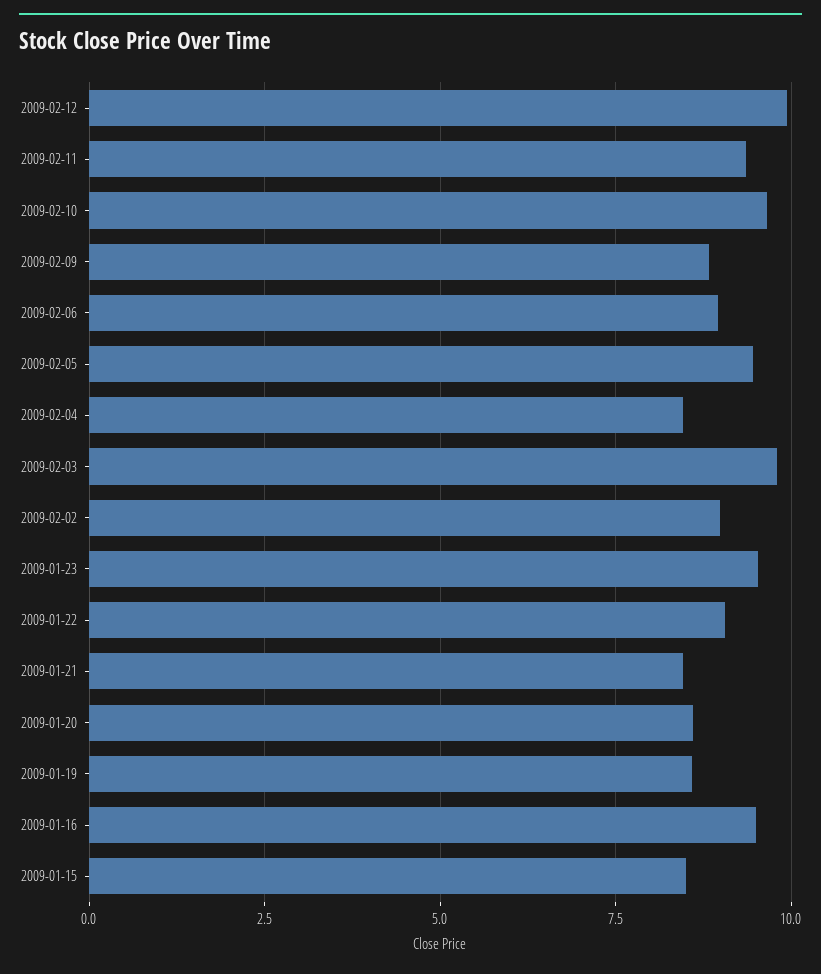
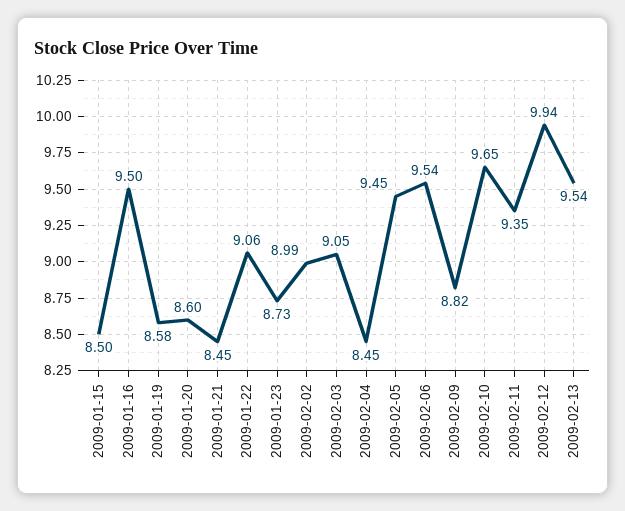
2009-02-06: 9 -> 9.54
2009-02-03: 9.75 -> 9.05
2009-01-23: 9.5 -> 8.73
2009-02-13: none -> 9.54

